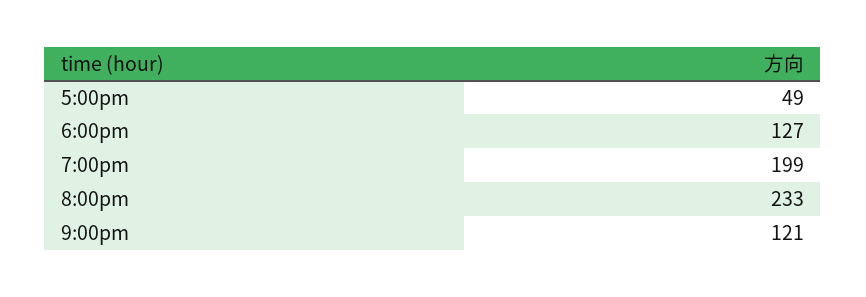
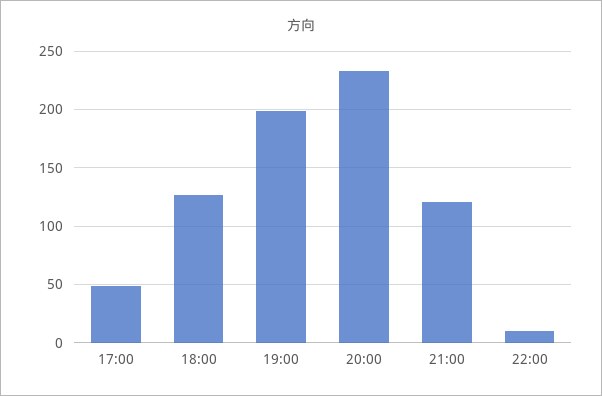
22:00: none -> 10

